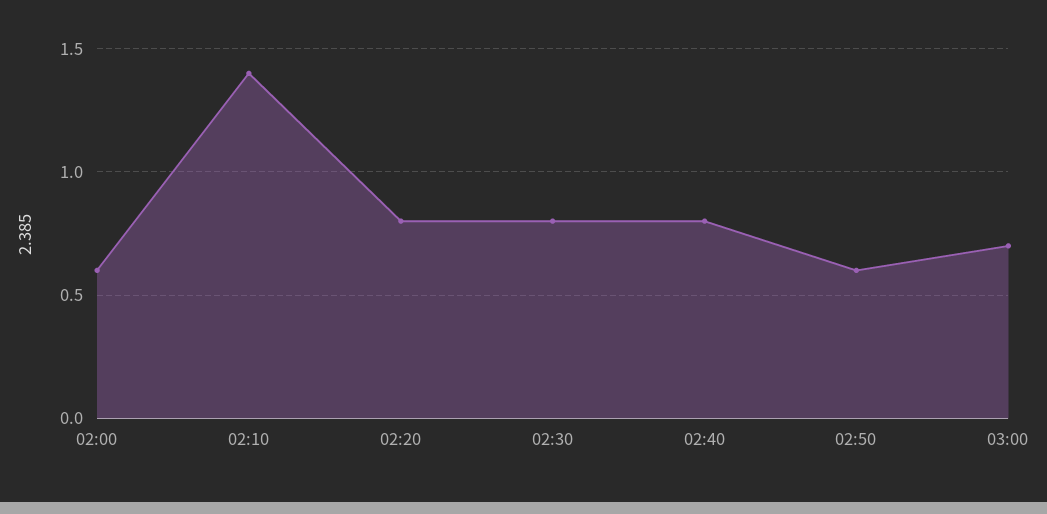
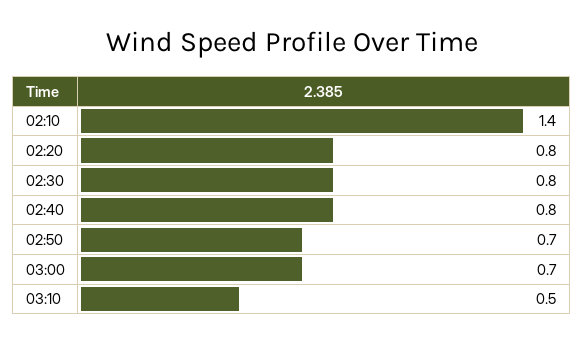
02:00: 0.6 -> none
02:50: 0.6 -> 0.7
03:10: none -> 0.5

